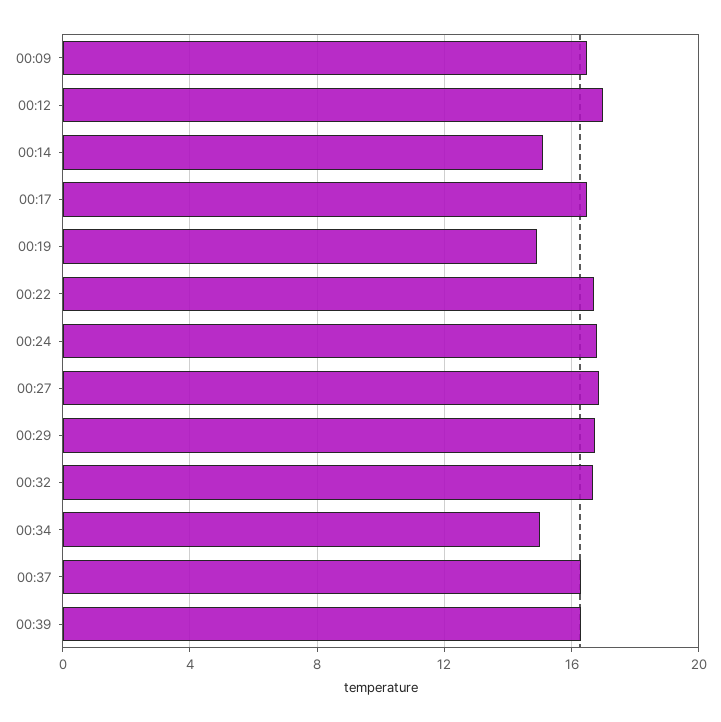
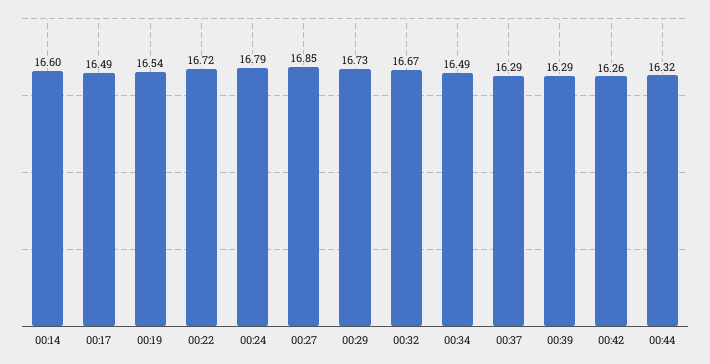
00:09: 16.5 -> none
00:12: 17 -> none
00:14: 15 -> 16.6
00:19: 15 -> 16.54
00:34: 15 -> 16.49
00:42: none -> 16.26
00:44: none -> 16.32

